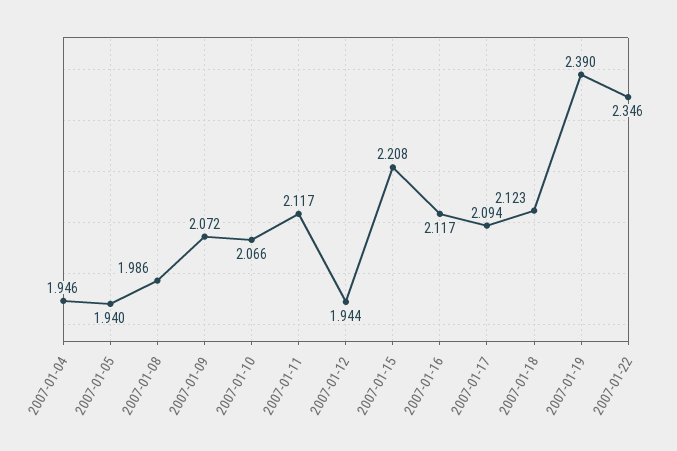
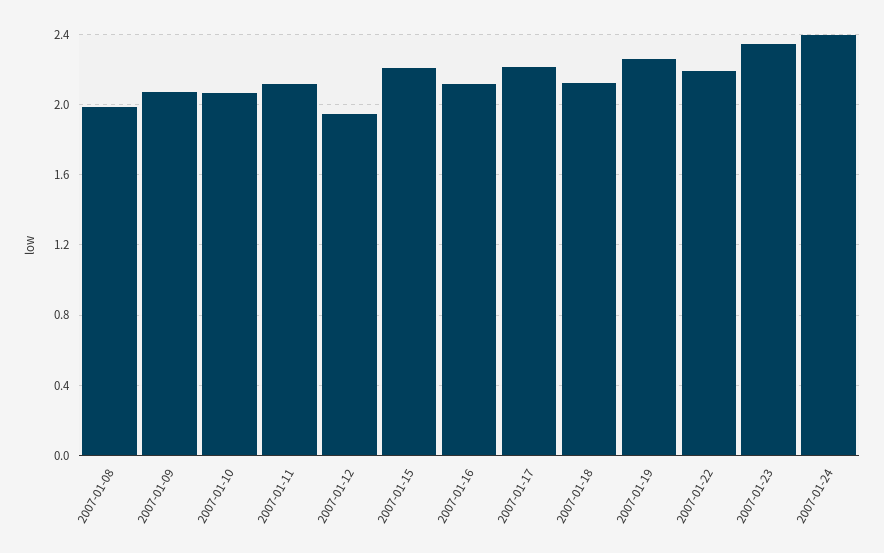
2007-01-04: 1.946 -> none
2007-01-05: 1.94 -> none
2007-01-17: 2.094 -> 2.2
2007-01-19: 2.39 -> 2.25
2007-01-22: 2.346 -> 2.2
2007-01-23: none -> 2.35
2007-01-24: none -> 2.4

